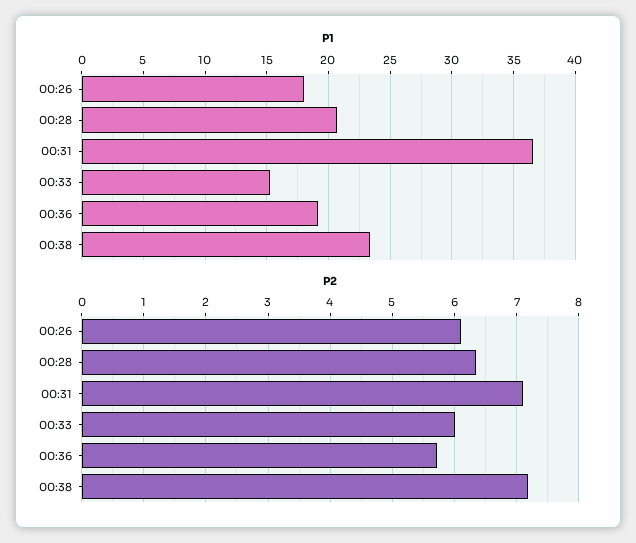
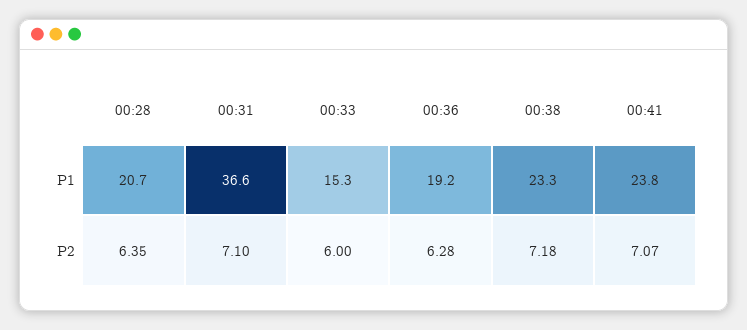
P1, 00:26: 18 -> none
P2, 00:26: 6.1 -> none
P2, 00:36: 5.7 -> 6.28
P1, 00:41: none -> 23.8
P2, 00:41: none -> 7.07

